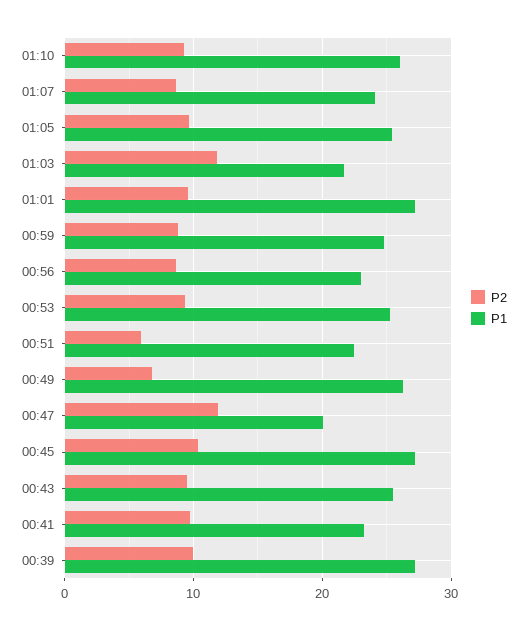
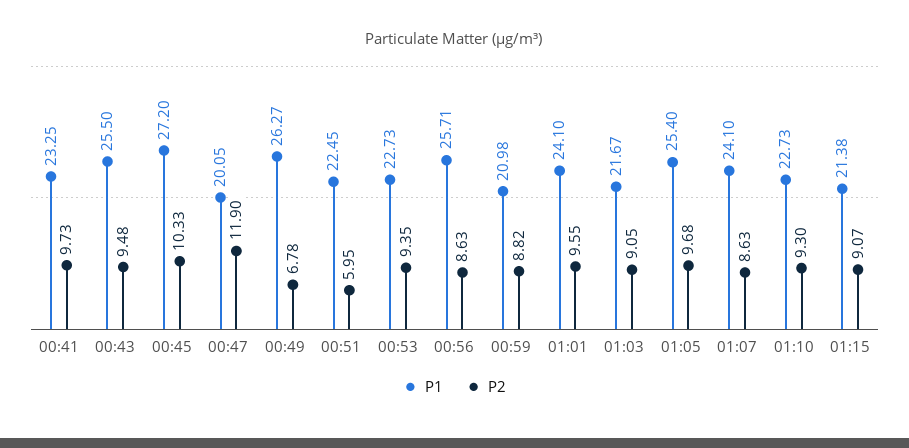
P1, 01:10: 26 -> 22.73
P2, 01:03: 12 -> 9.05
P1, 01:01: 27 -> 24.1
P1, 00:59: 25 -> 20.98
P1, 00:56: 23 -> 25.71
P1, 00:53: 25 -> 22.73
P2, 00:39: 10 -> none
P1, 00:39: 27 -> none
P1, 01:15: none -> 21.38
P2, 01:15: none -> 9.07

